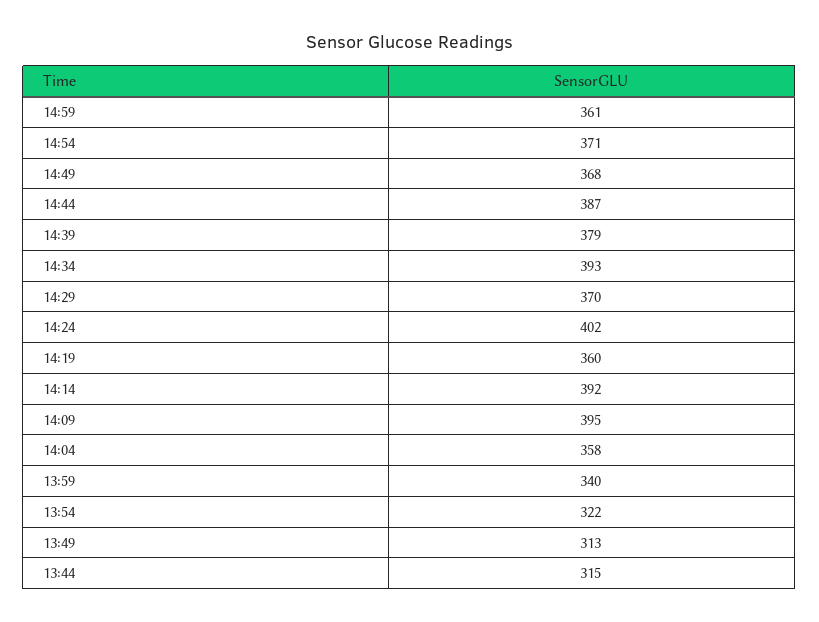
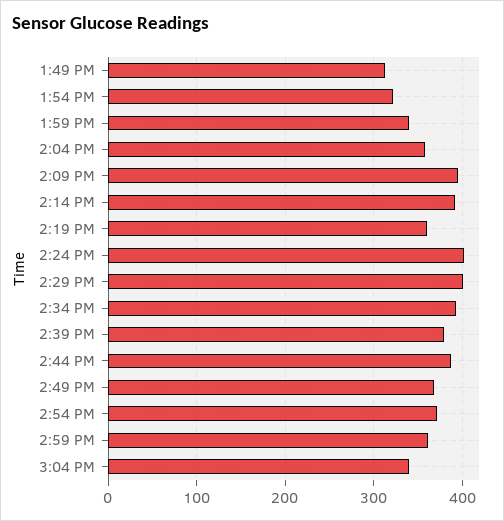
14:29: 370 -> 400
13:44: 315 -> none
3:04 PM: none -> 340

